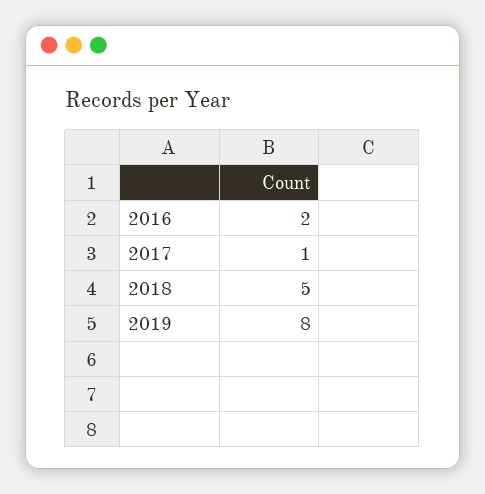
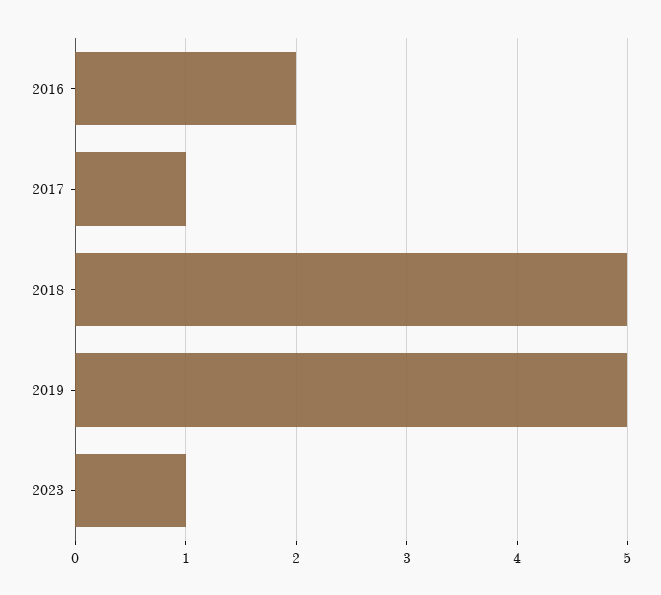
2019: 8 -> 5
2023: none -> 1

